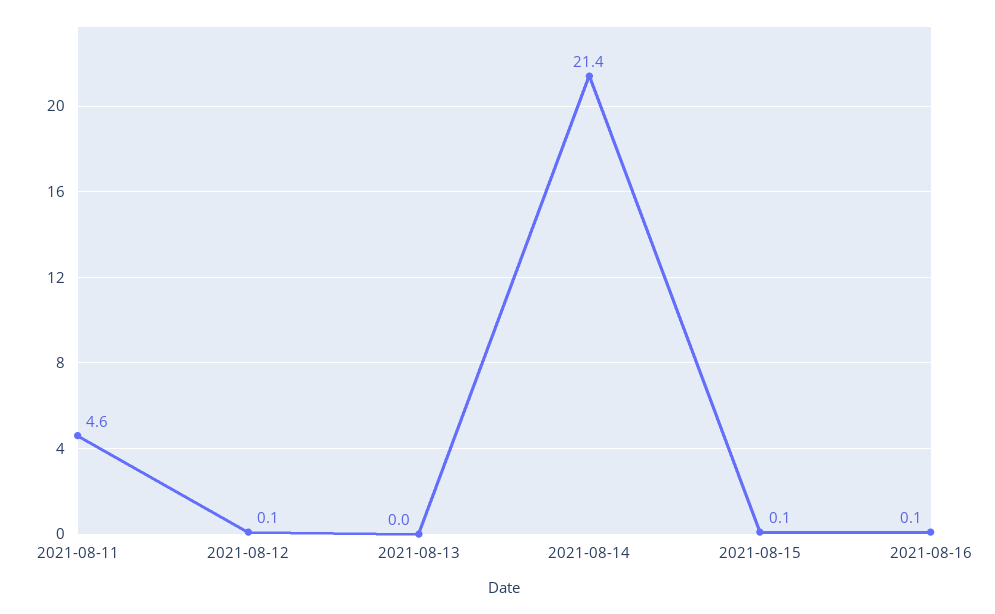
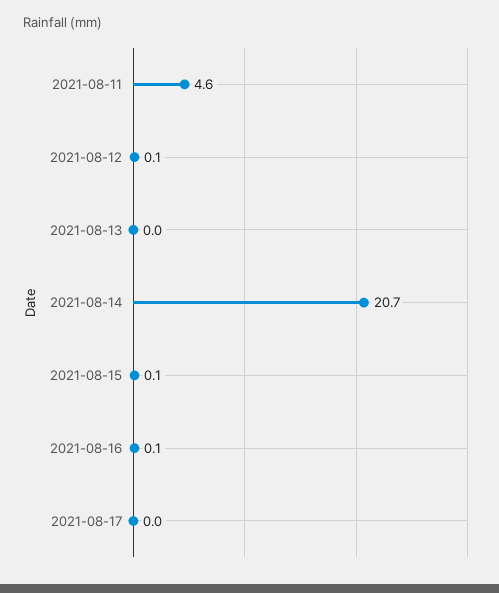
2021-08-14: 21.4 -> 20.7
2021-08-17: none -> 0

